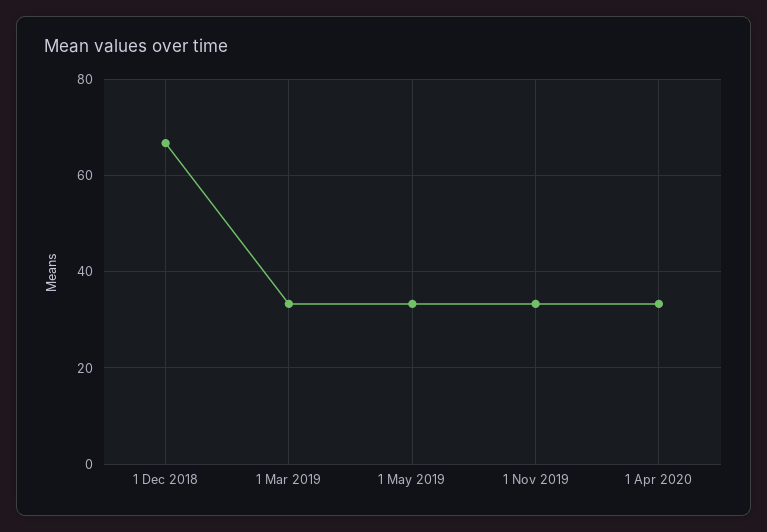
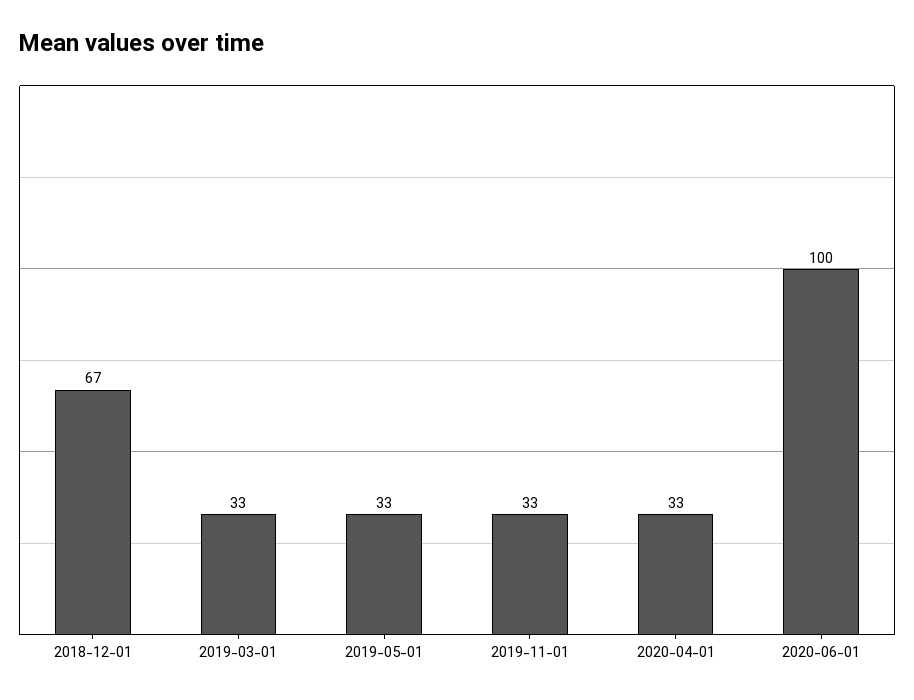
2020-06-01: none -> 100

